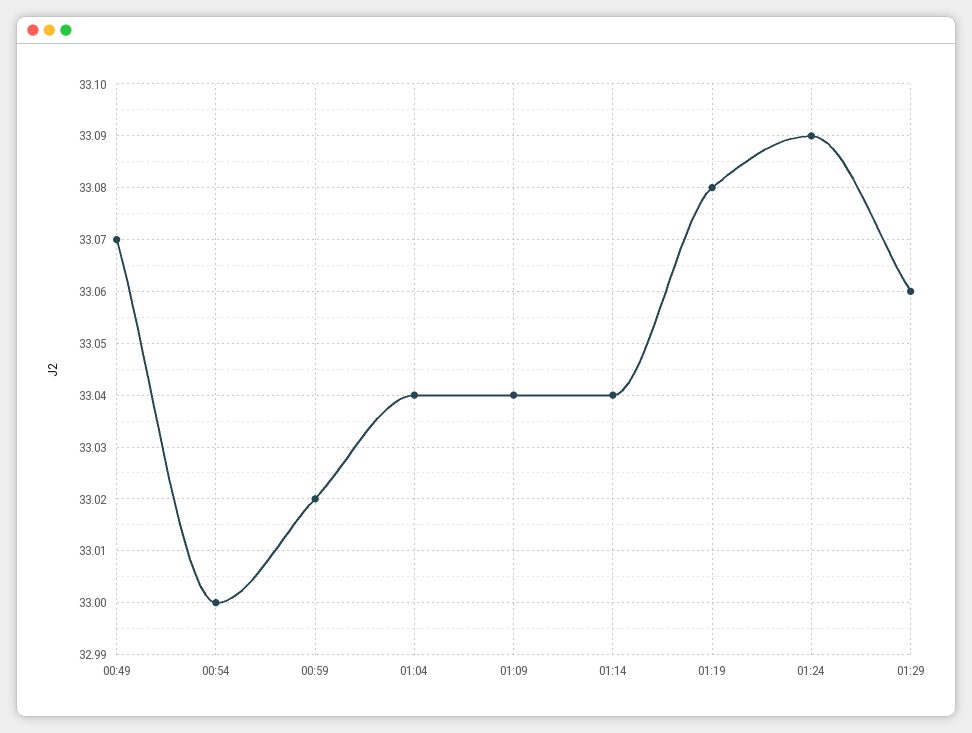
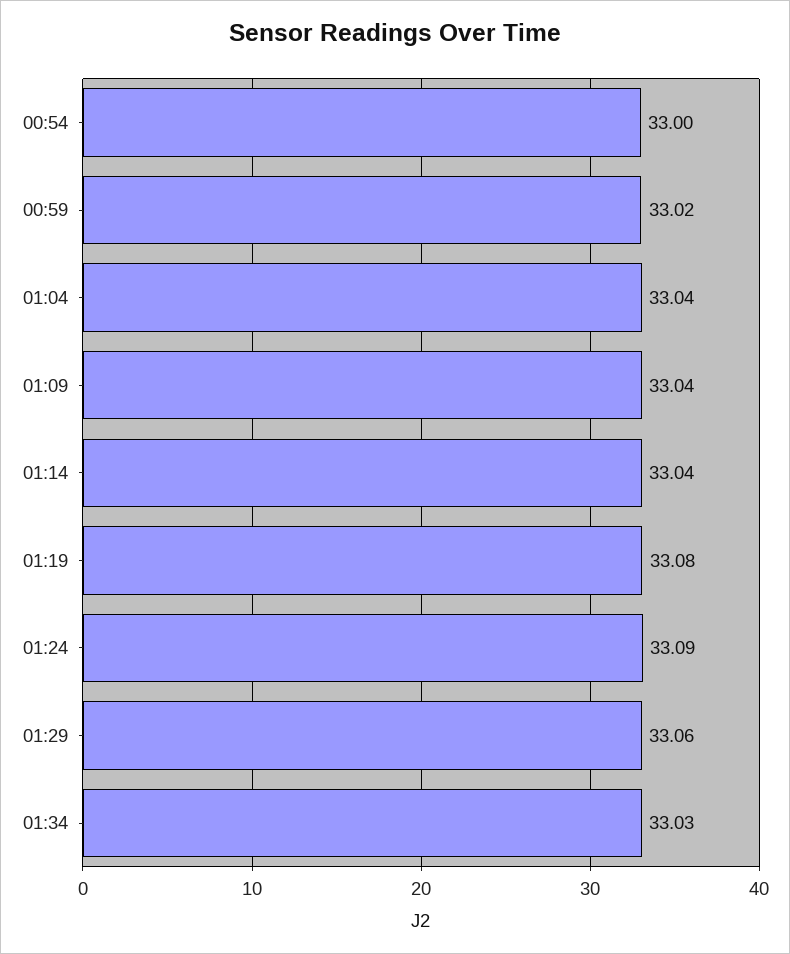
00:49: 33.07 -> none
01:34: none -> 33.03

